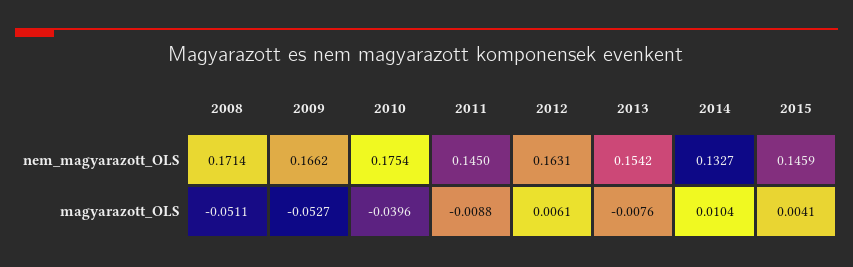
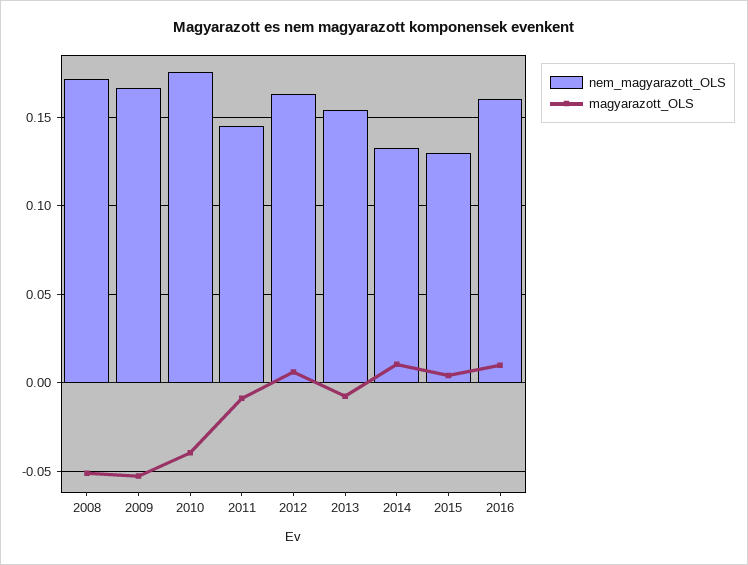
nem_magyarazott_OLS, 2015: 0.1459 -> 0.13
nem_magyarazott_OLS, 2016: none -> 0.16
magyarazott_OLS, 2016: none -> 0.01

